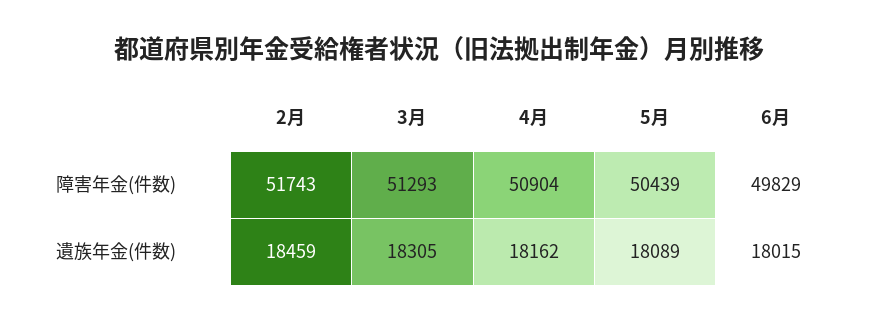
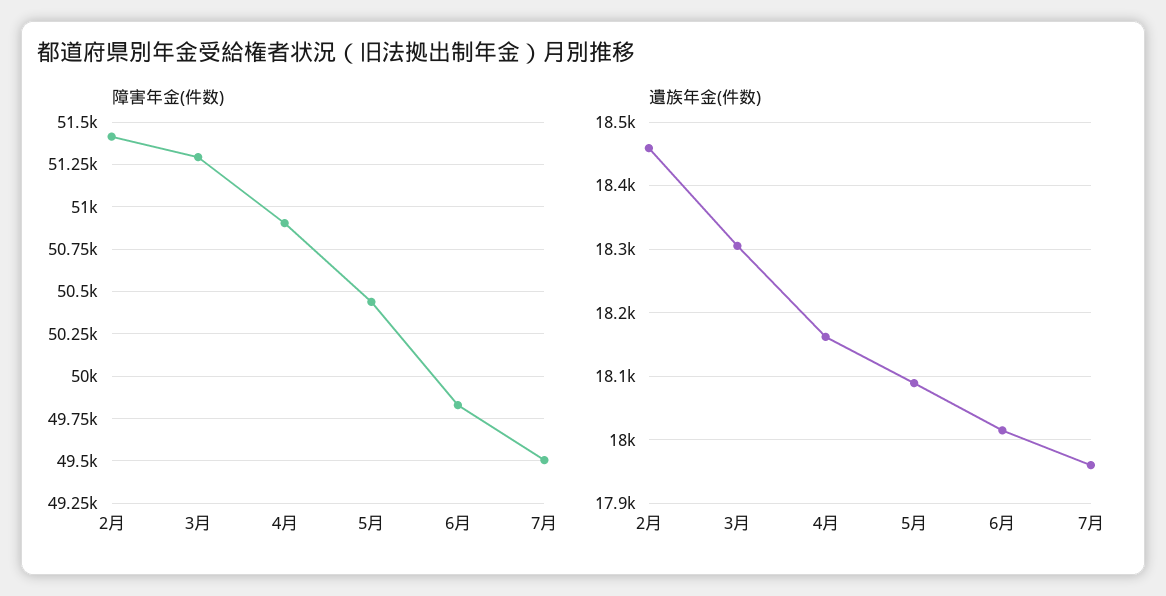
障害年金(件数), 2月: 51743 -> 51400
障害年金(件数), 7月: none -> 49500
遺族年金(件数), 7月: none -> 17960

